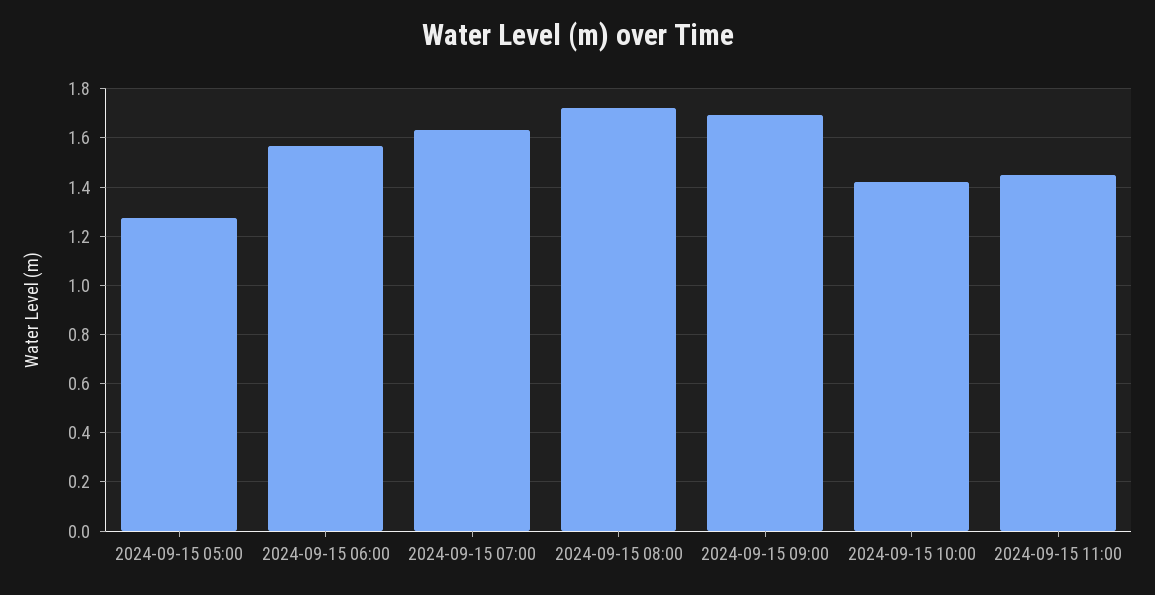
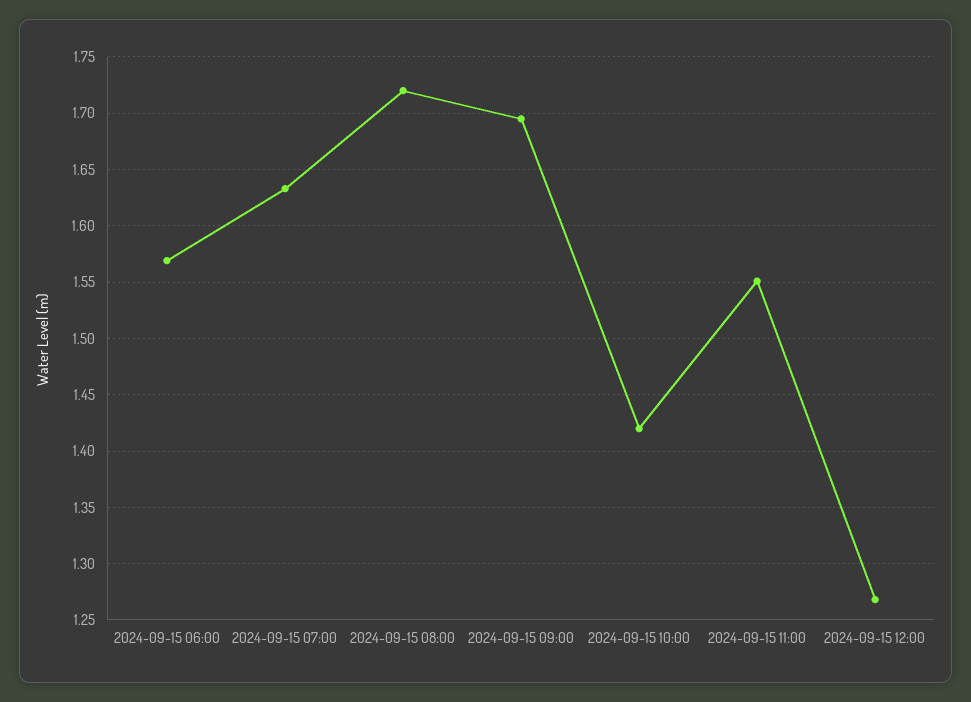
2024-09-15 05:00: 1.275 -> none
2024-09-15 11:00: 1.45 -> 1.55
2024-09-15 12:00: none -> 1.27

